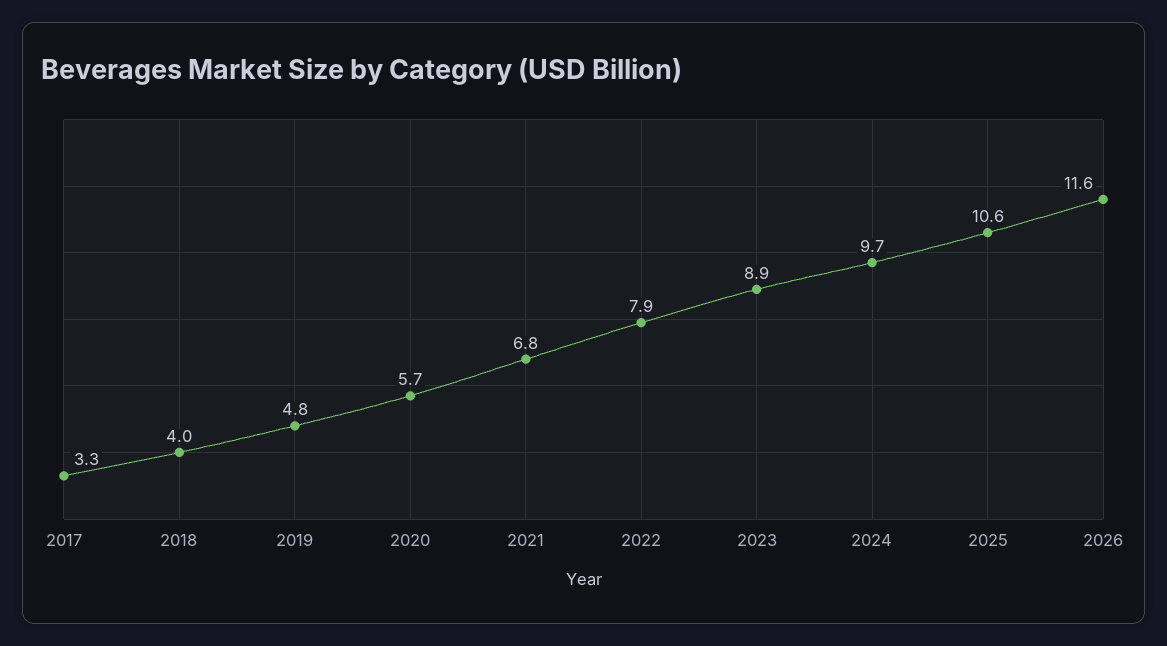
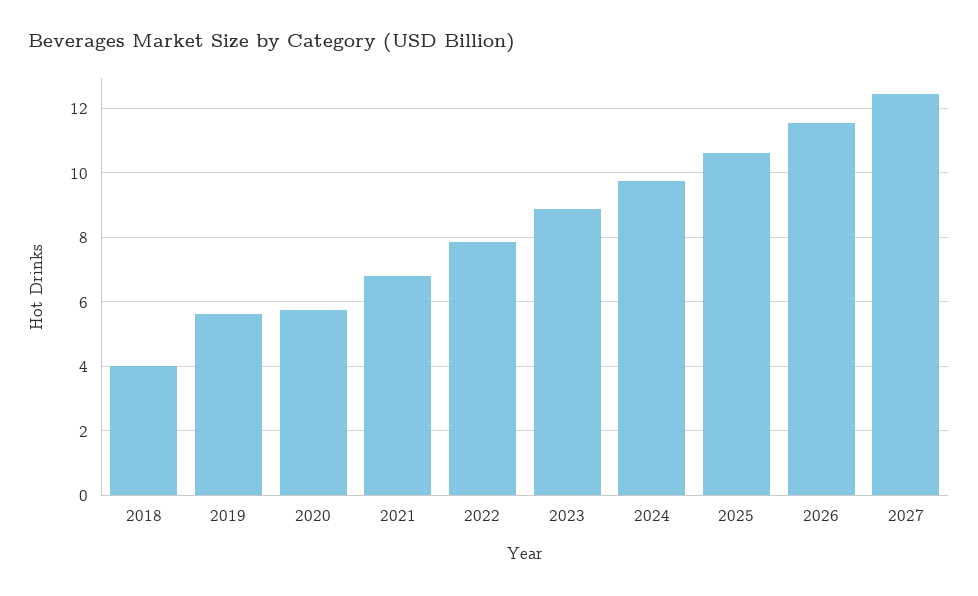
2017: 3.3 -> none
2019: 4.8 -> 5.6
2027: none -> 12.4

